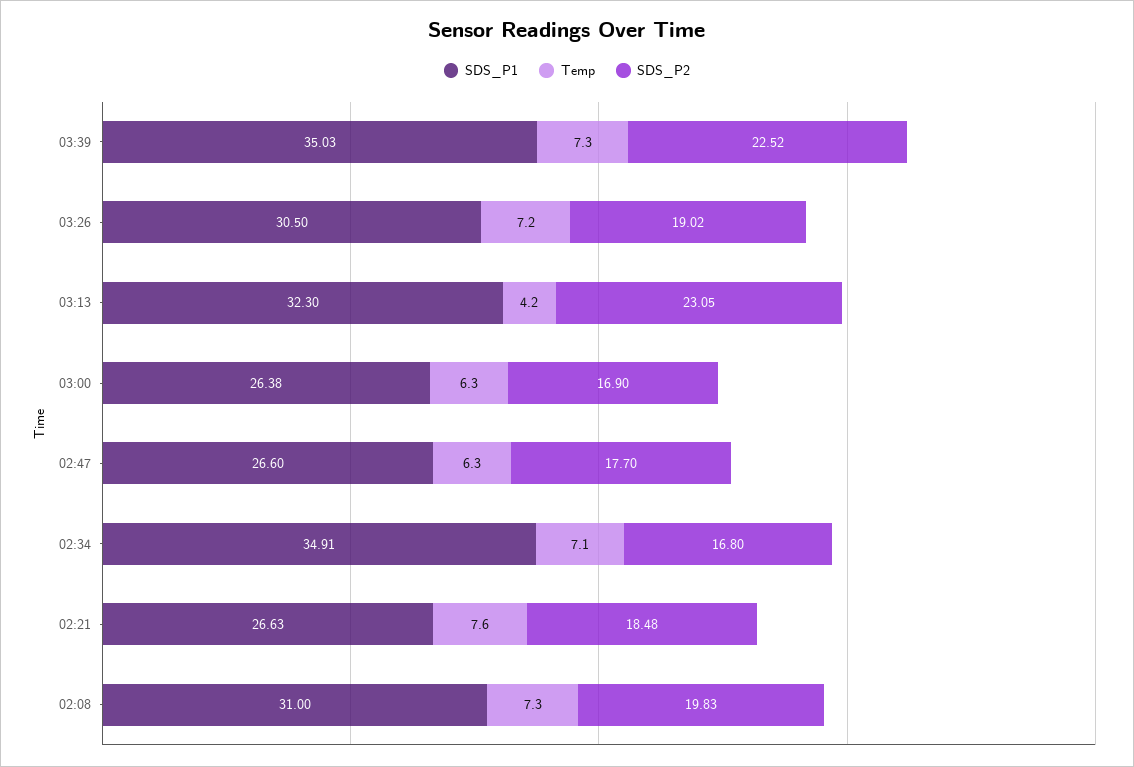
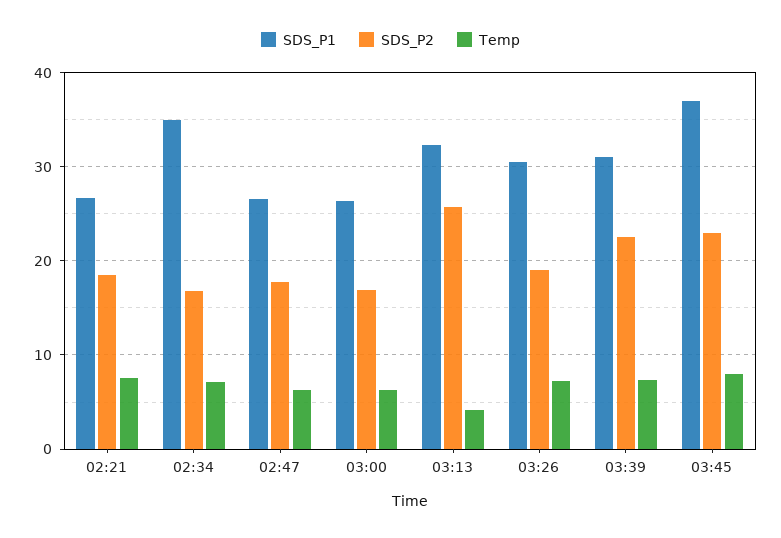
SDS_P1, 03:39: 35.03 -> 31
SDS_P2, 03:13: 23.05 -> 26
SDS_P1, 02:08: 31 -> none
Temp, 02:08: 7.3 -> none
SDS_P2, 02:08: 19.83 -> none
SDS_P1, 03:45: none -> 37
SDS_P2, 03:45: none -> 23
Temp, 03:45: none -> 8

